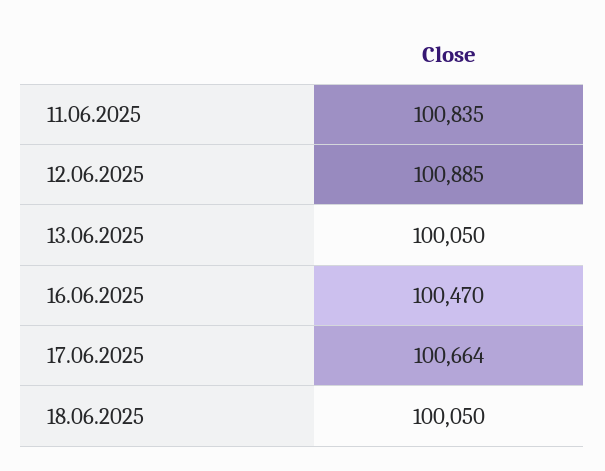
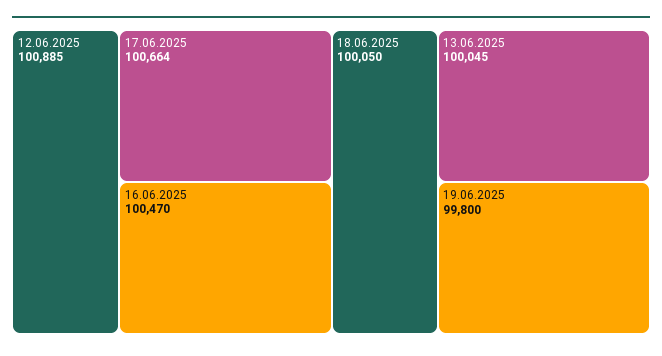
11.06.2025: 100835 -> none
13.06.2025: 100050 -> 100045
19.06.2025: none -> 99800

